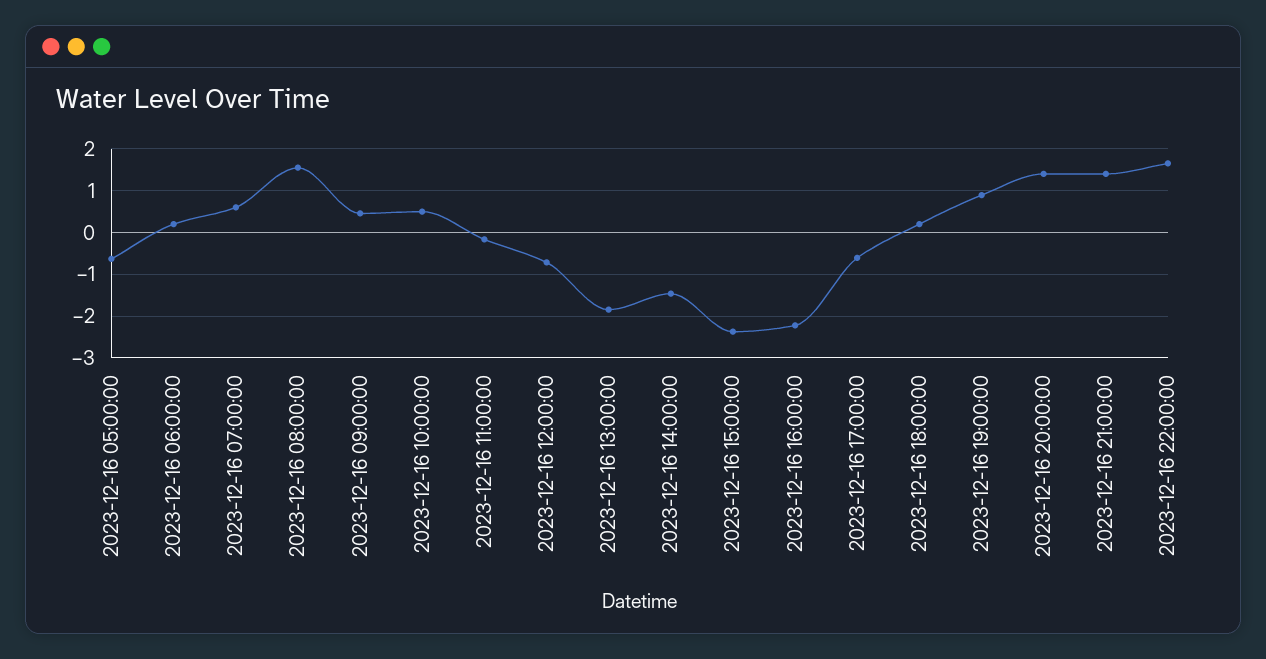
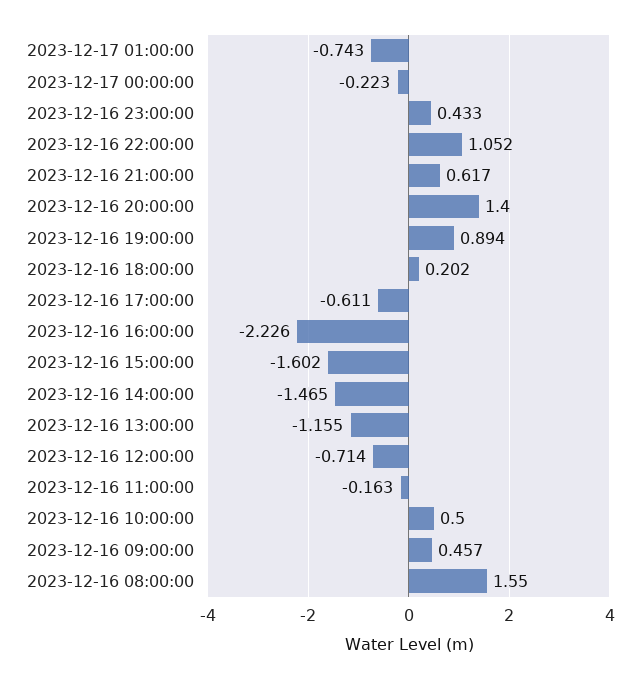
2023-12-16 05:00:00: -0.6 -> none
2023-12-16 06:00:00: 0.2 -> none
2023-12-16 07:00:00: 0.6 -> none
2023-12-16 13:00:00: -1.8 -> -1.155
2023-12-16 15:00:00: -2.4 -> -1.602
2023-12-16 21:00:00: 1.4 -> 0.617
2023-12-16 22:00:00: 1.6 -> 1.052
2023-12-17 01:00:00: none -> -0.743
2023-12-17 00:00:00: none -> -0.223
2023-12-16 23:00:00: none -> 0.433

